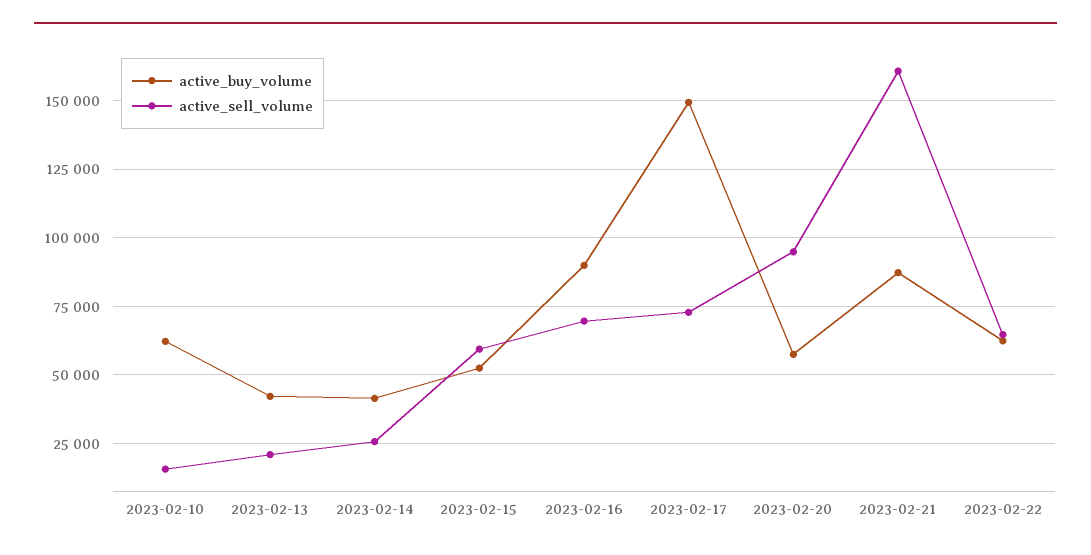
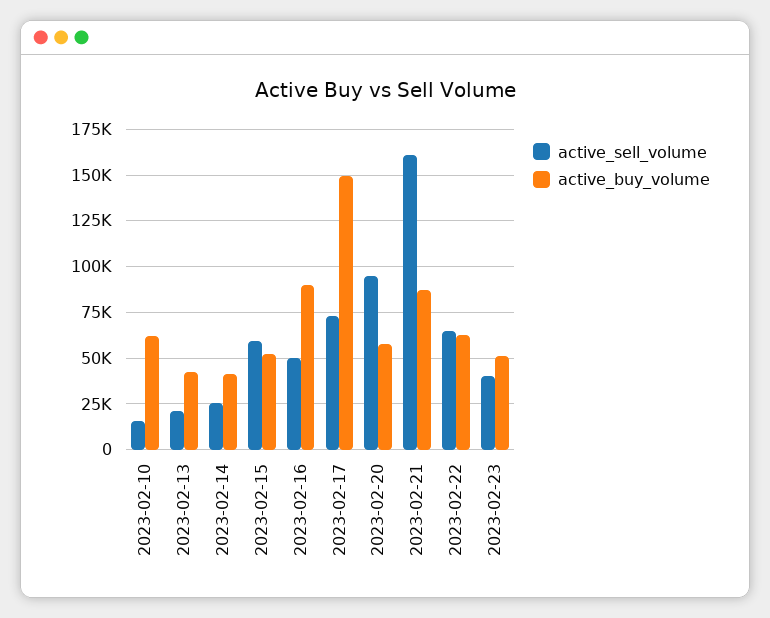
active_sell_volume, 2023-02-16: 70000 -> 50000
active_sell_volume, 2023-02-23: none -> 40000
active_buy_volume, 2023-02-23: none -> 50000

